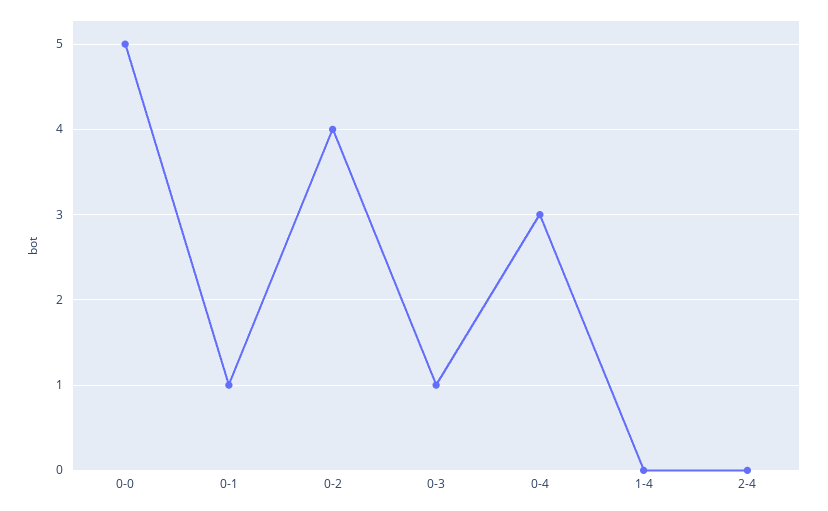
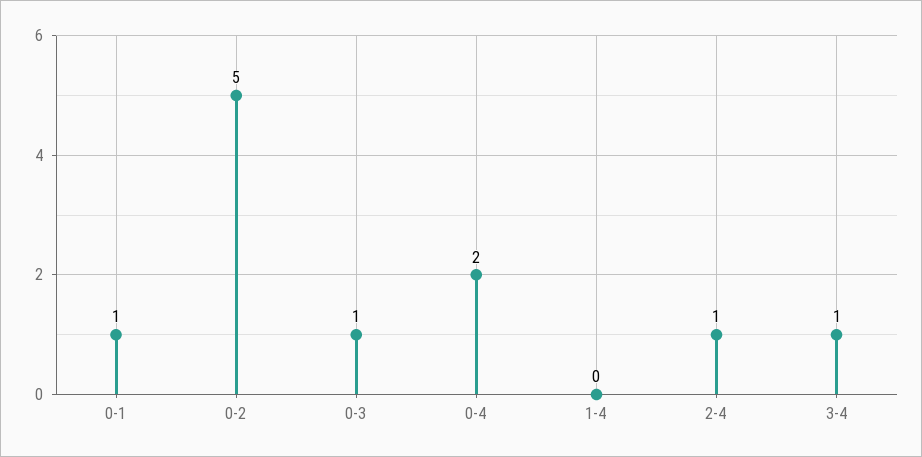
0-0: 5 -> none
0-2: 4 -> 5
0-4: 3 -> 2
2-4: 0 -> 1
3-4: none -> 1

